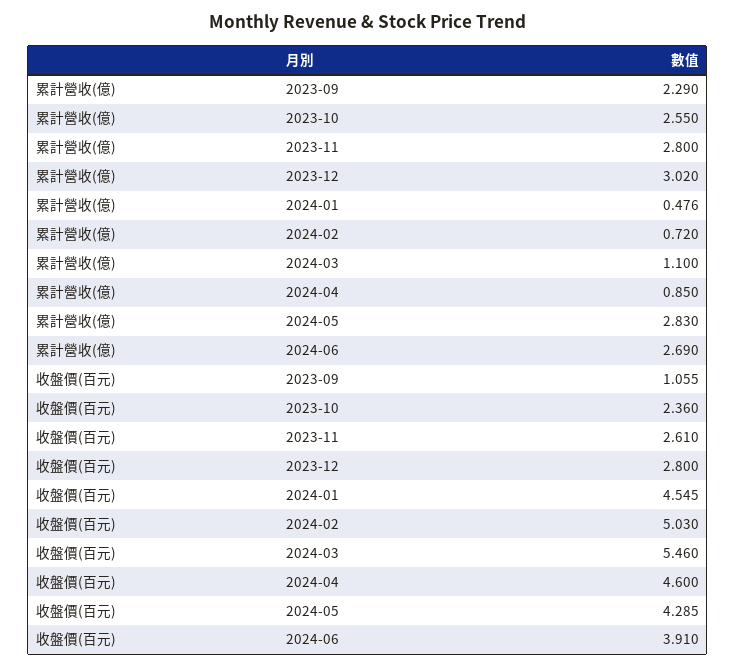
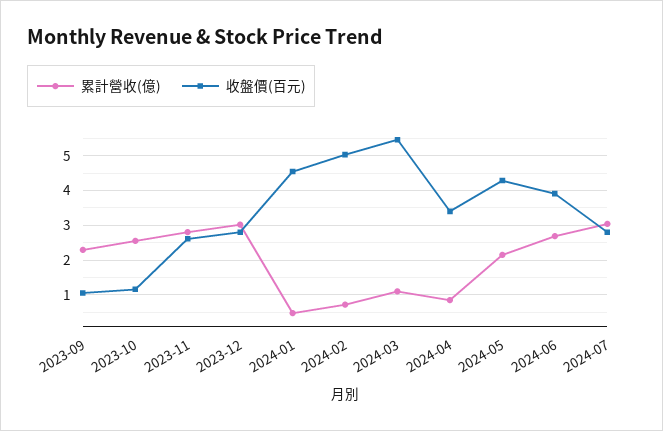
累計營收(億), 2024-05: 2.83 -> 2.2
收盤價(百元), 2023-10: 2.36 -> 1.2
收盤價(百元), 2024-04: 4.6 -> 3.4
累計營收(億), 2024-07: none -> 3
收盤價(百元), 2024-07: none -> 2.8

